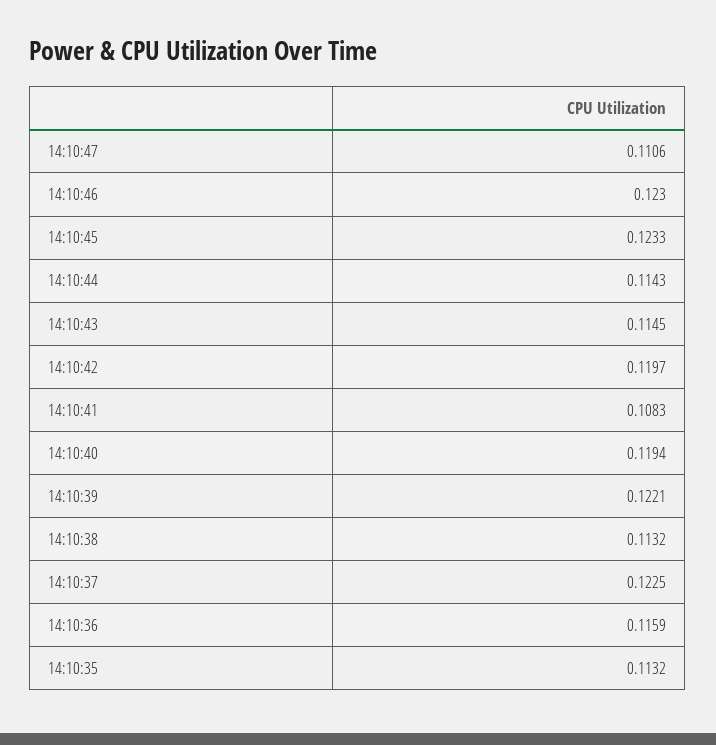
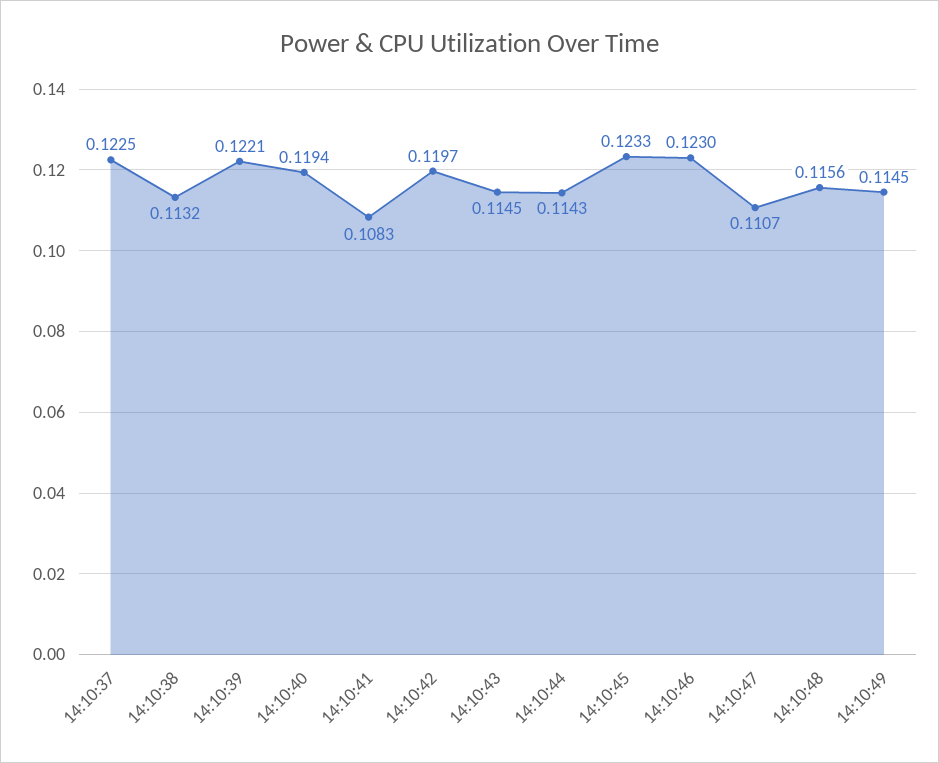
14:10:47: 0.1106 -> 0.1107
14:10:36: 0.1159 -> none
14:10:35: 0.1132 -> none
14:10:48: none -> 0.1156
14:10:49: none -> 0.1145

